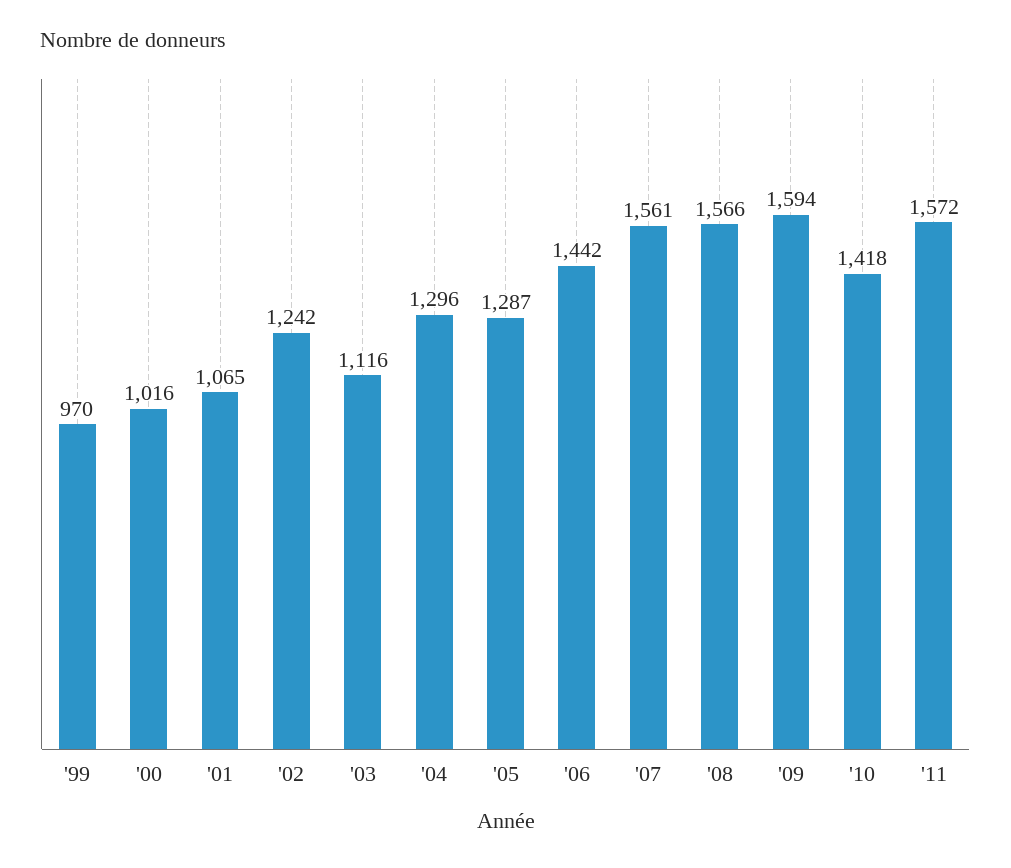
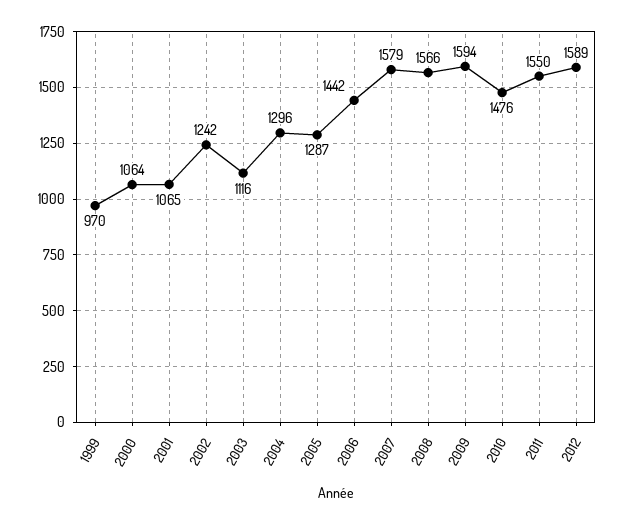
'00: 1016 -> 1064
'07: 1561 -> 1579
'10: 1418 -> 1476
'11: 1572 -> 1550
2012: none -> 1589

